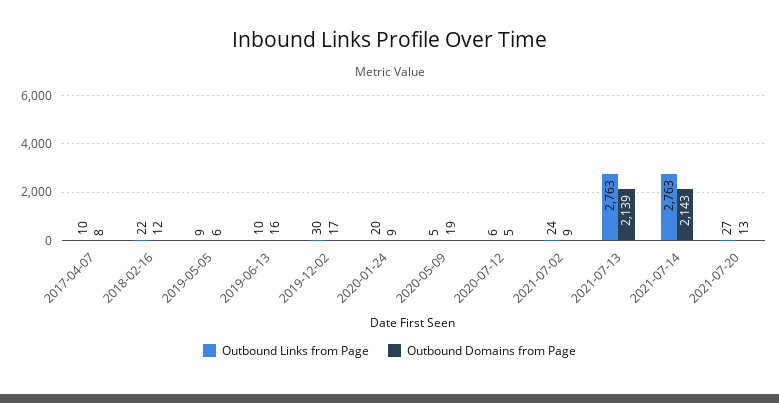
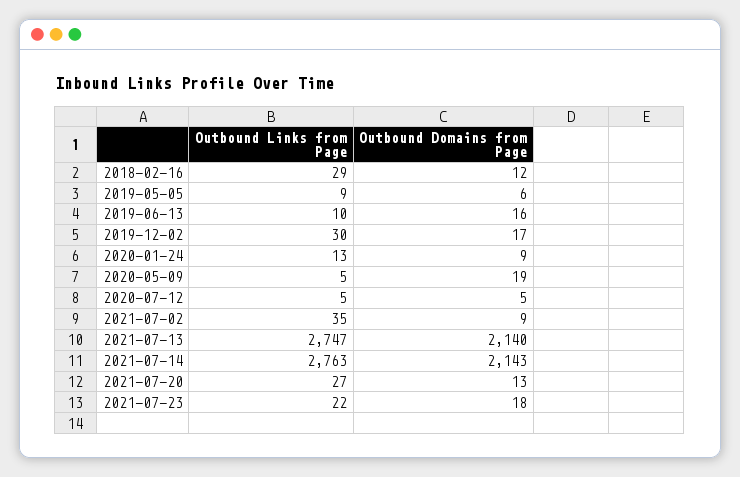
Outbound Links from Page, 2017-04-07: 10 -> none
Outbound Domains from Page, 2017-04-07: 8 -> none
Outbound Links from Page, 2018-02-16: 22 -> 29
Outbound Links from Page, 2020-01-24: 20 -> 13
Outbound Links from Page, 2020-07-12: 6 -> 5
Outbound Links from Page, 2021-07-02: 24 -> 35
Outbound Links from Page, 2021-07-13: 2763 -> 2747
Outbound Domains from Page, 2021-07-13: 2139 -> 2140
Outbound Links from Page, 2021-07-23: none -> 22
Outbound Domains from Page, 2021-07-23: none -> 18

